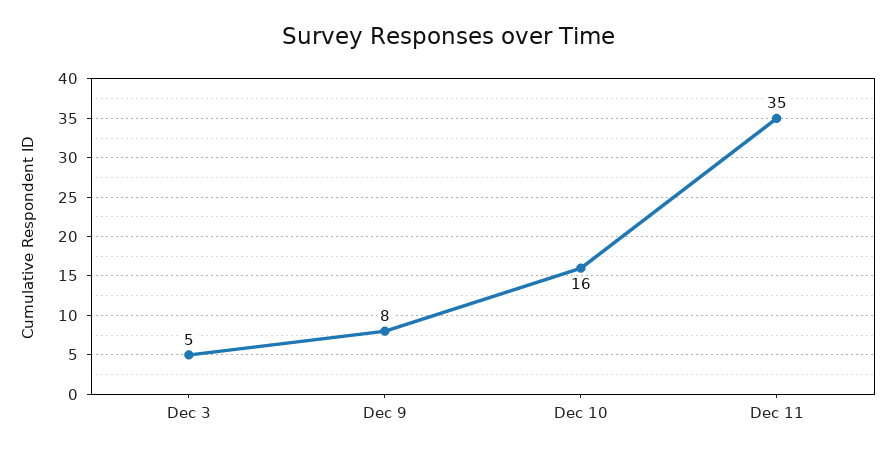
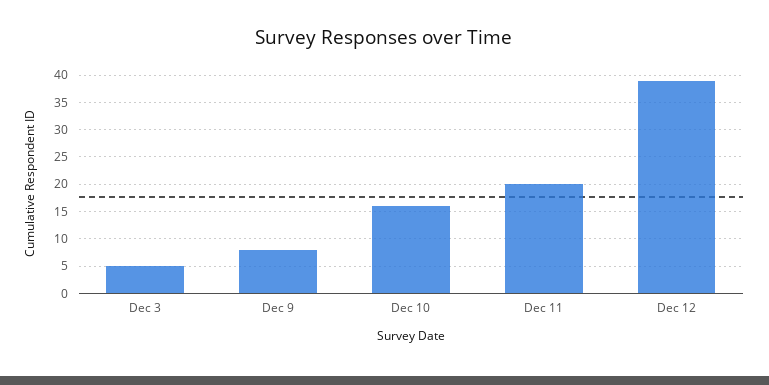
Dec 11: 35 -> 20
Dec 12: none -> 40

